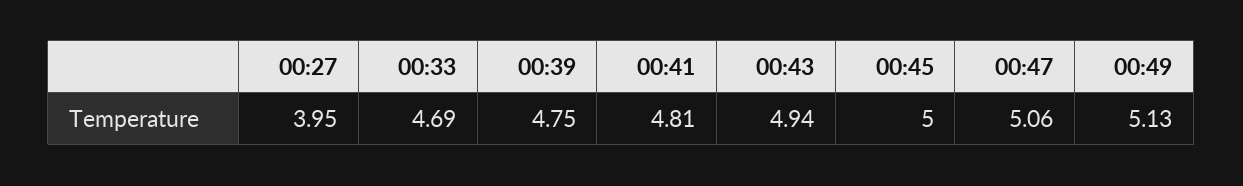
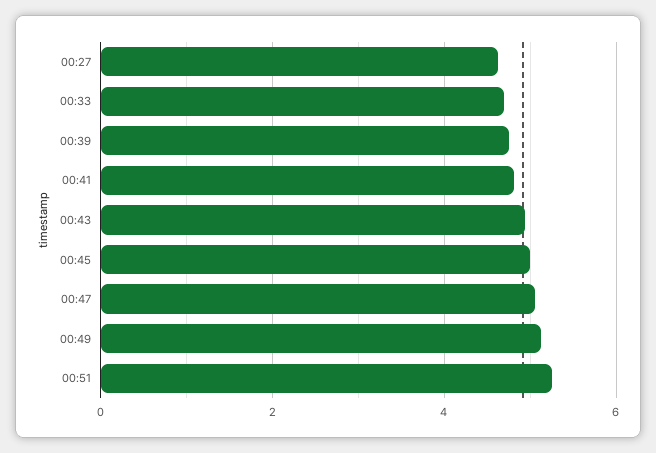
00:27: 3.95 -> 4.6
00:51: none -> 5.2

